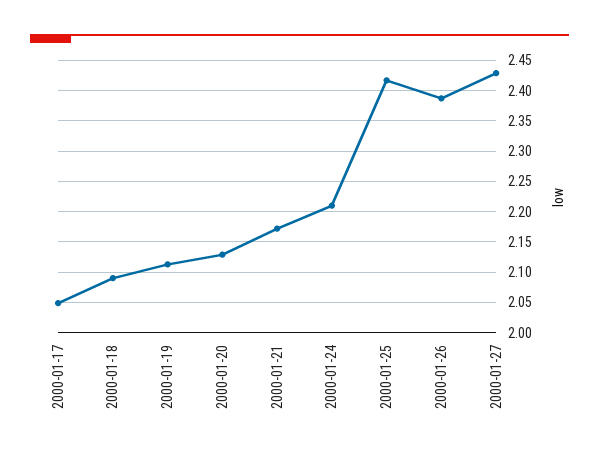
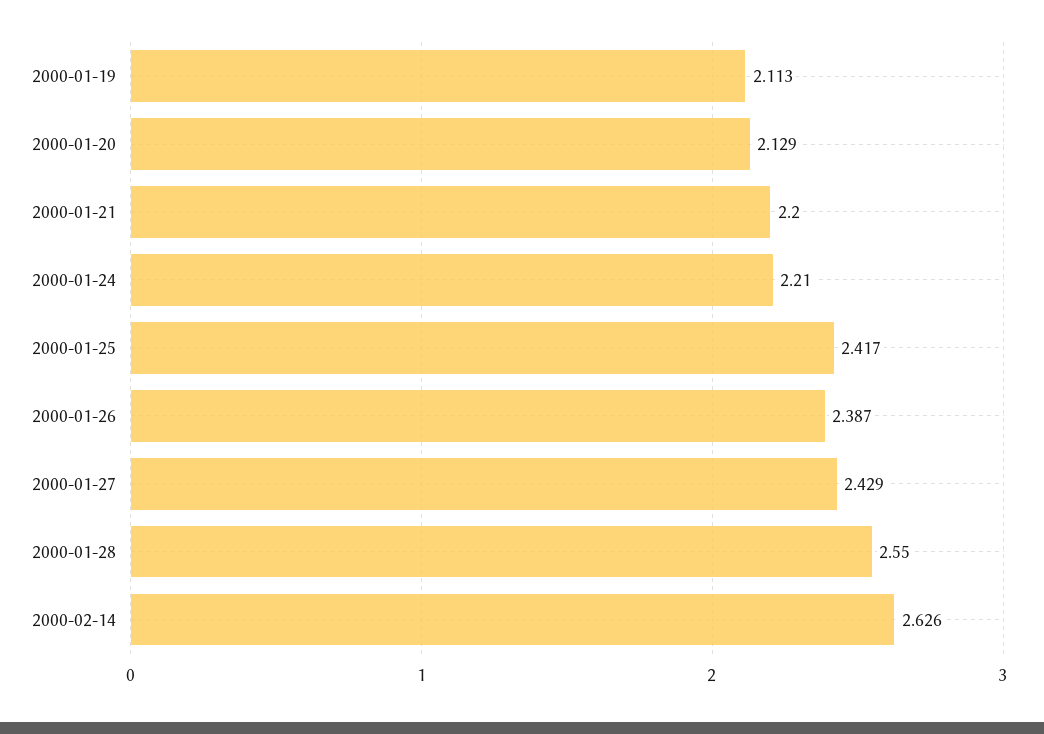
2000-01-17: 2.05 -> none
2000-01-18: 2.09 -> none
2000-01-21: 2.17 -> 2.2
2000-01-28: none -> 2.55
2000-02-14: none -> 2.626

